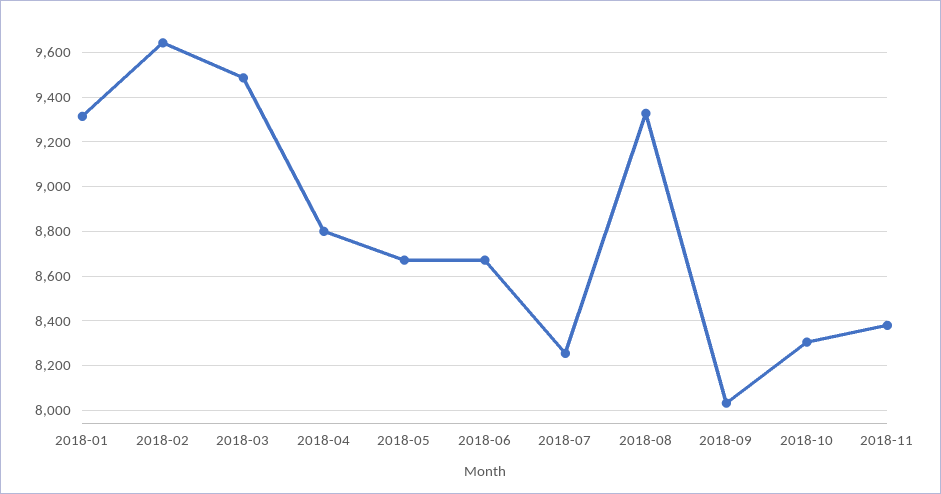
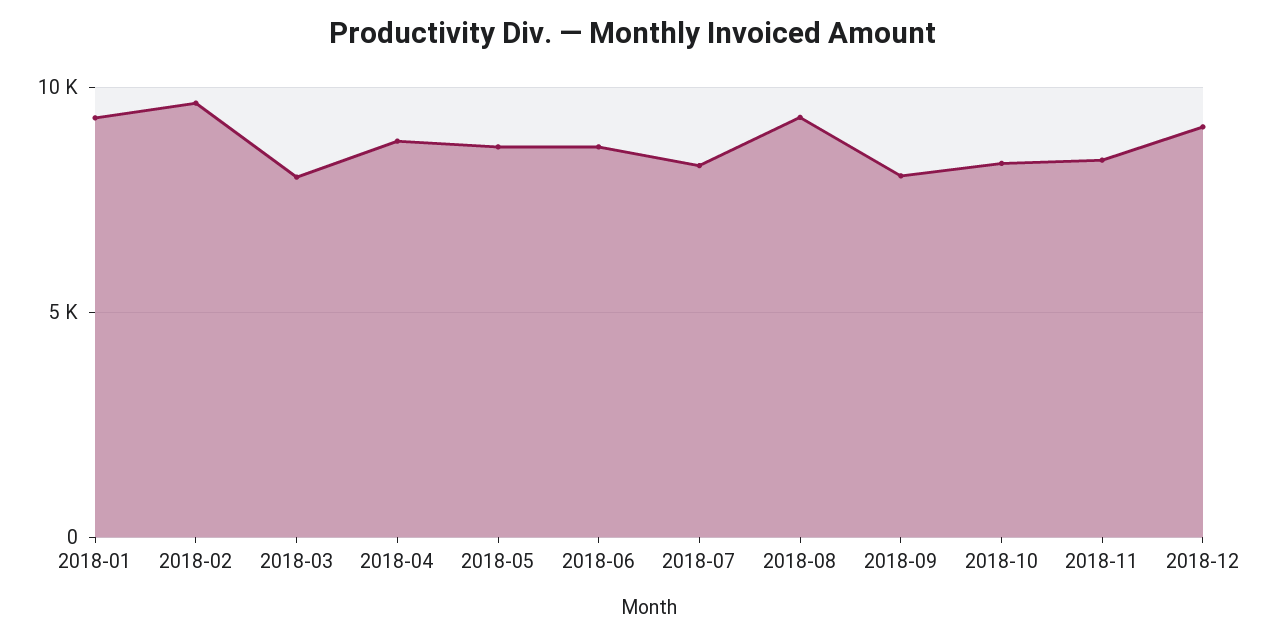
2018-03: 9500 -> 8000
2018-12: none -> 9000

